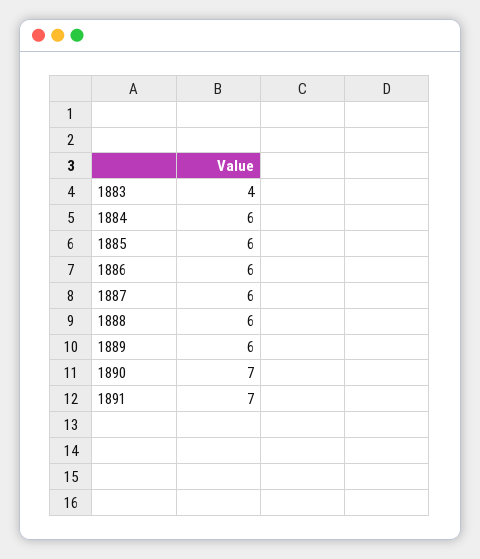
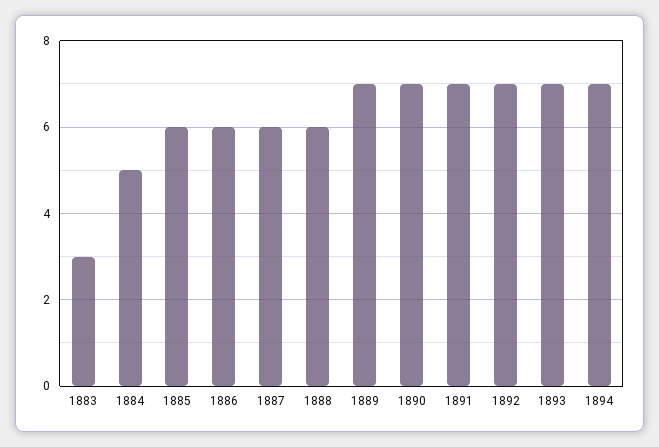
1883: 4 -> 3
1884: 6 -> 5
1889: 6 -> 7
1892: none -> 7
1893: none -> 7
1894: none -> 7

